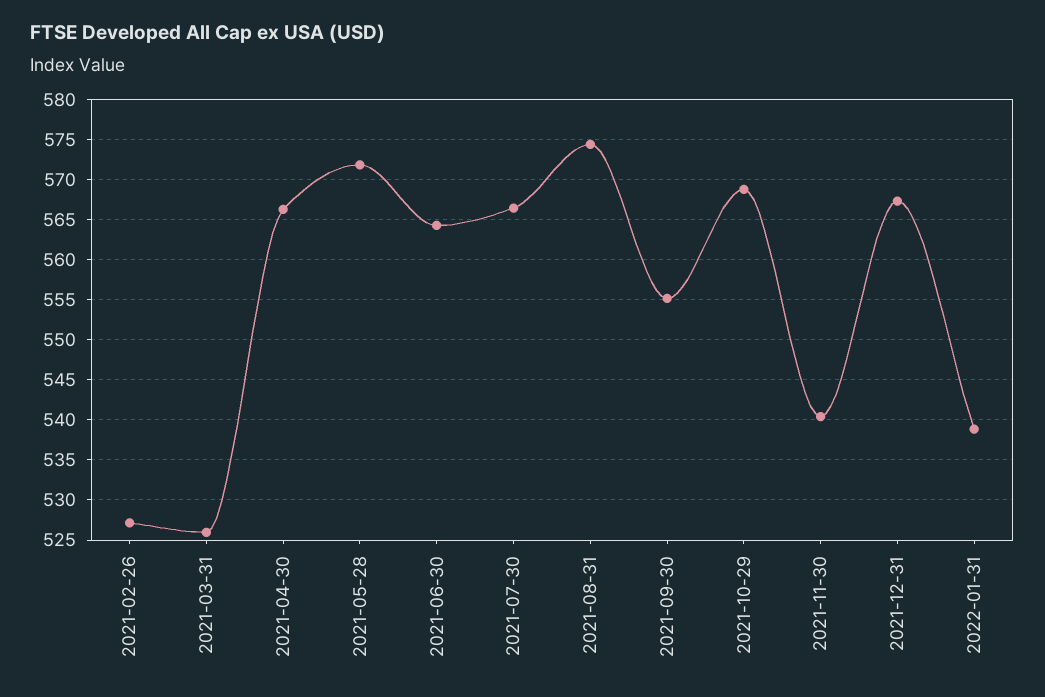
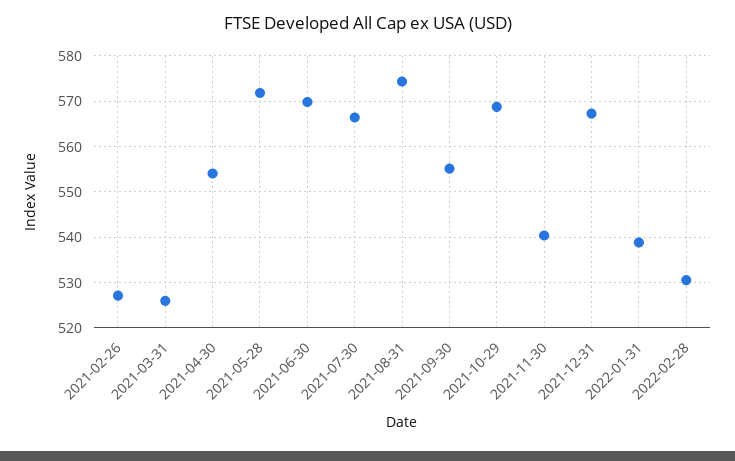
2021-04-30: 566 -> 554
2021-06-30: 564 -> 570
2022-02-28: none -> 530

